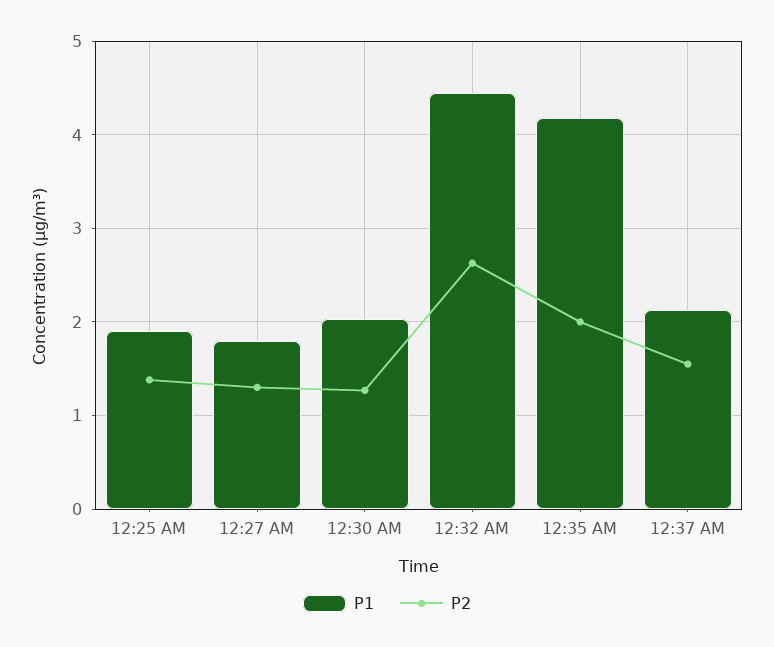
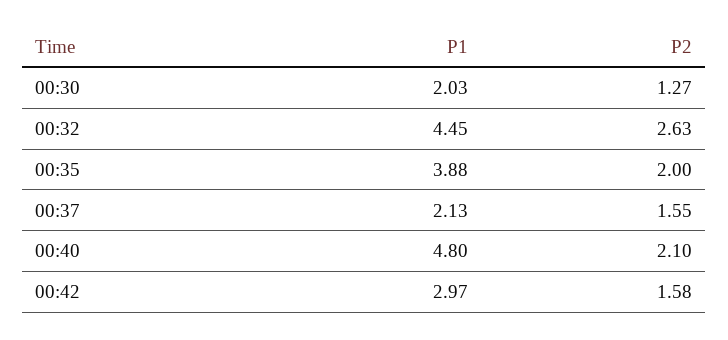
P1, 12:25 AM: 1.9 -> none
P2, 12:25 AM: 1.4 -> none
P1, 12:27 AM: 1.8 -> none
P2, 12:27 AM: 1.3 -> none
P1, 12:35 AM: 4.2 -> 3.88
P1, 00:40: none -> 4.8
P2, 00:40: none -> 2.1
P1, 00:42: none -> 2.97
P2, 00:42: none -> 1.58

